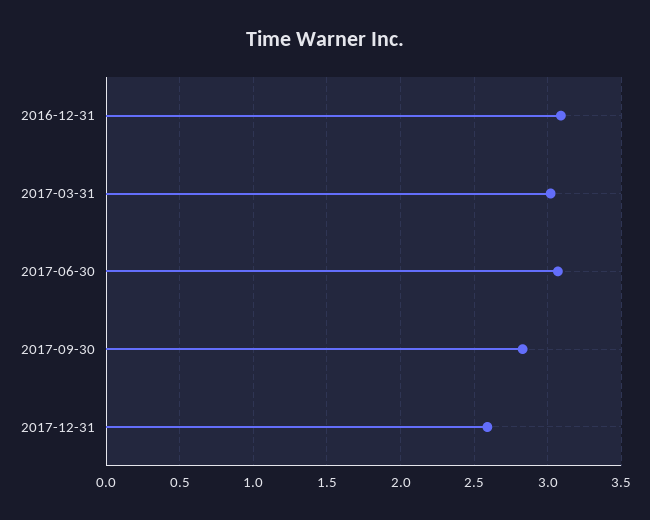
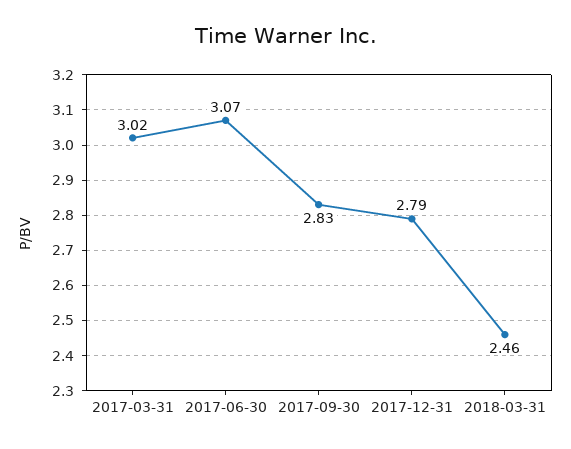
2016-12-31: 3.1 -> none
2017-12-31: 2.6 -> 2.79
2018-03-31: none -> 2.46

